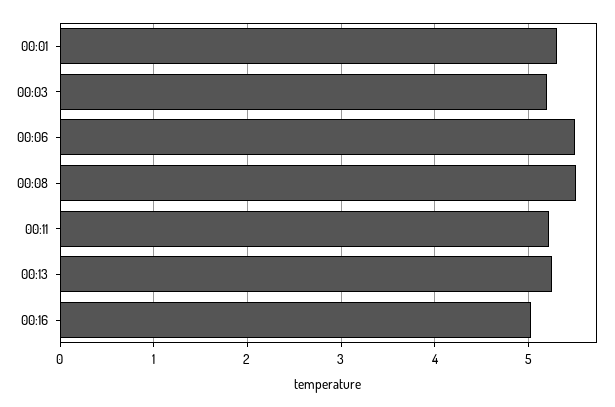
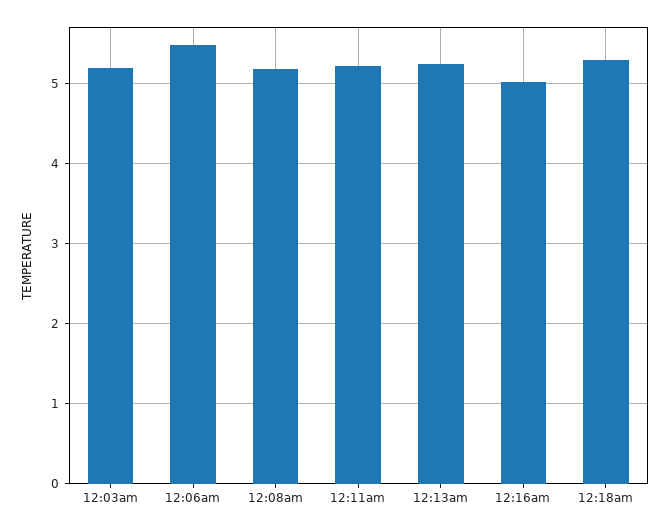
00:01: 5.3 -> none
00:08: 5.5 -> 5.2
12:18am: none -> 5.3

